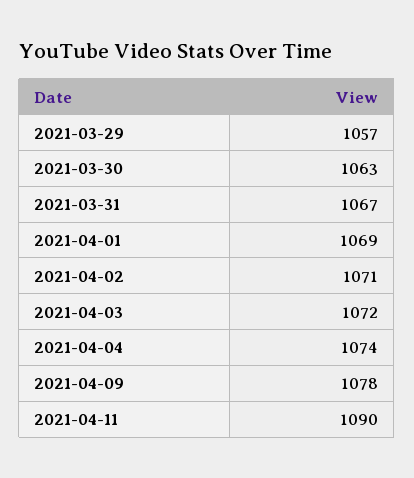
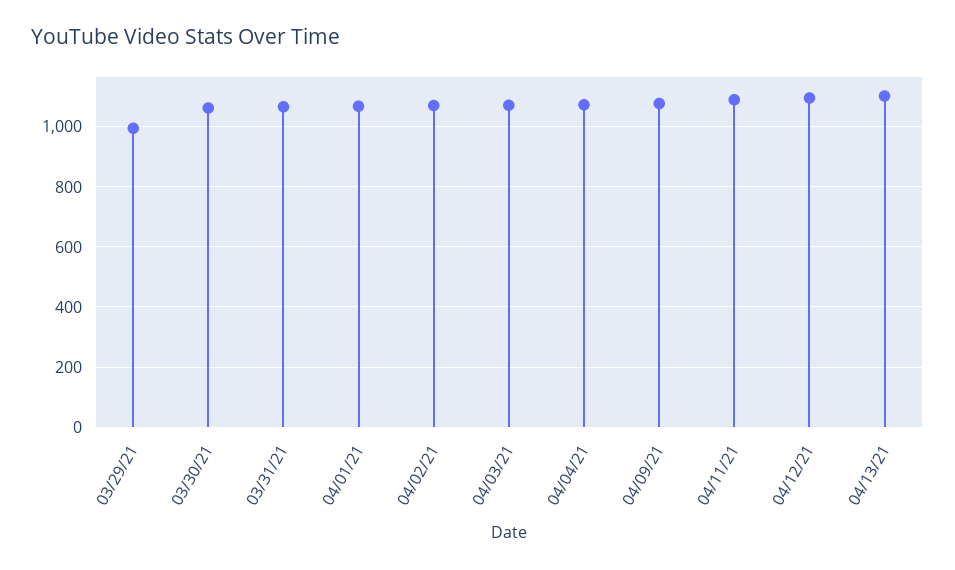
2021-03-29: 1057 -> 1000
04/12/21: none -> 1100
04/13/21: none -> 1100

